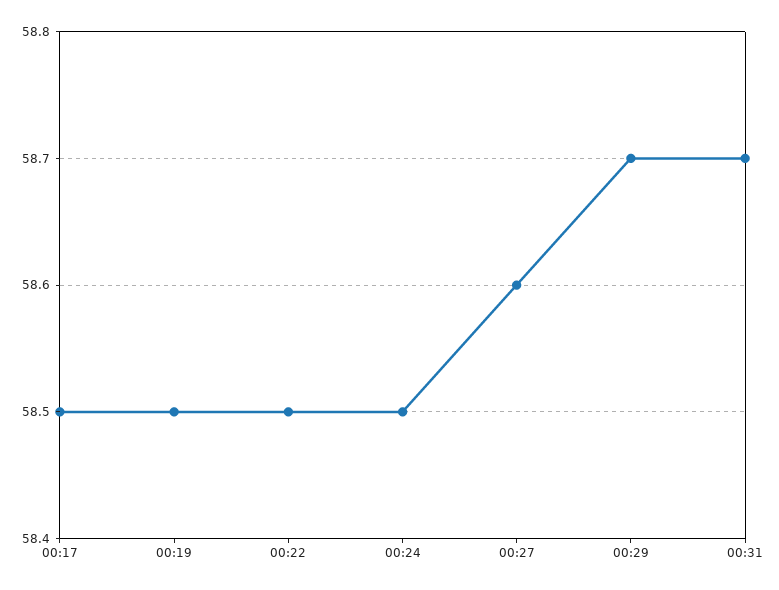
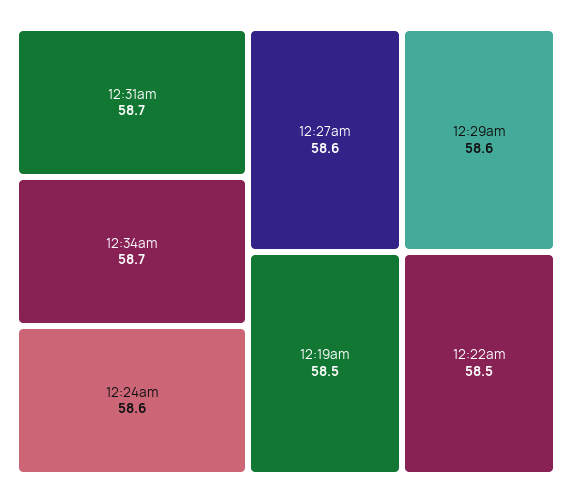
00:17: 58.5 -> none
00:24: 58.5 -> 58.6
00:29: 58.7 -> 58.6
12:34am: none -> 58.7

